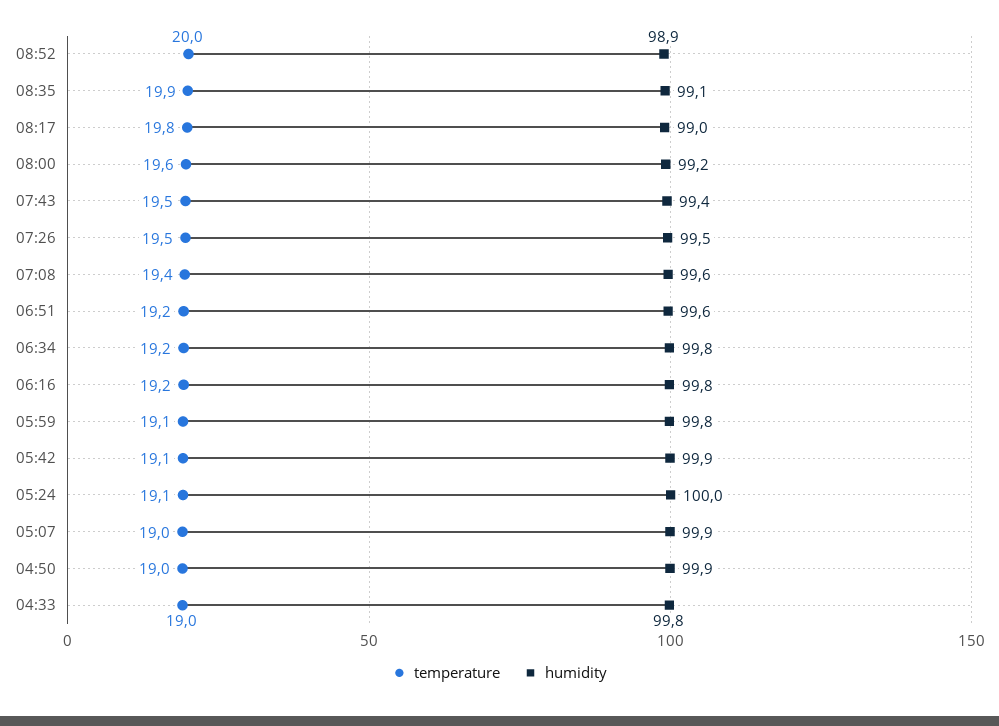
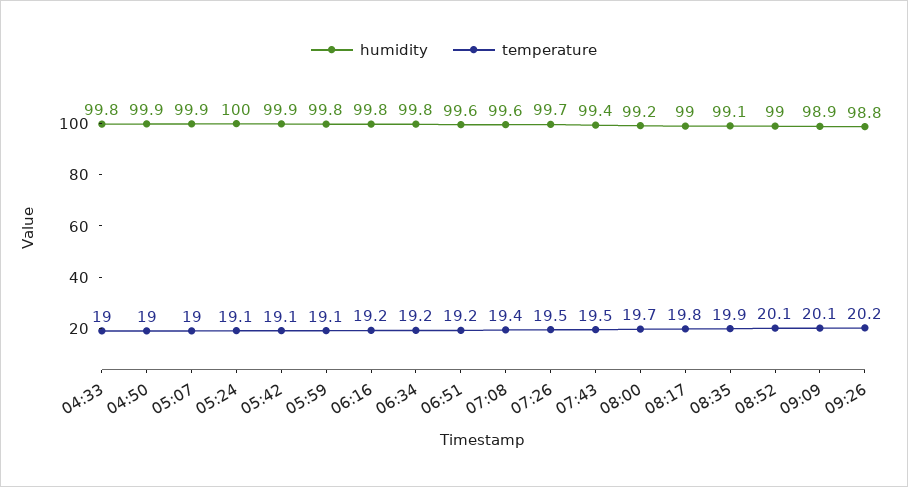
temperature, 08:52: 20 -> 20.1
humidity, 08:52: 98.9 -> 99
temperature, 08:00: 19.6 -> 19.7
humidity, 07:26: 99.5 -> 99.7
humidity, 09:09: none -> 98.9
temperature, 09:09: none -> 20.1
humidity, 09:26: none -> 98.8
temperature, 09:26: none -> 20.2

